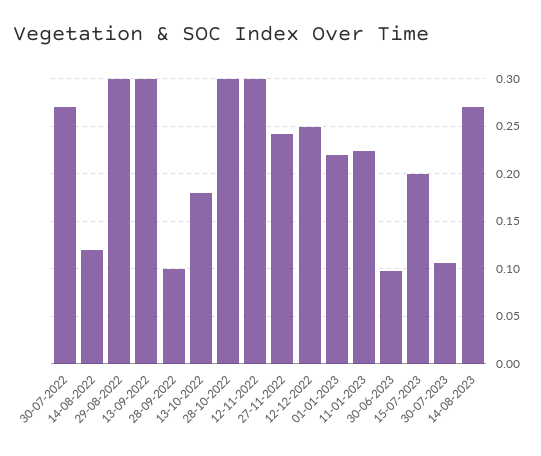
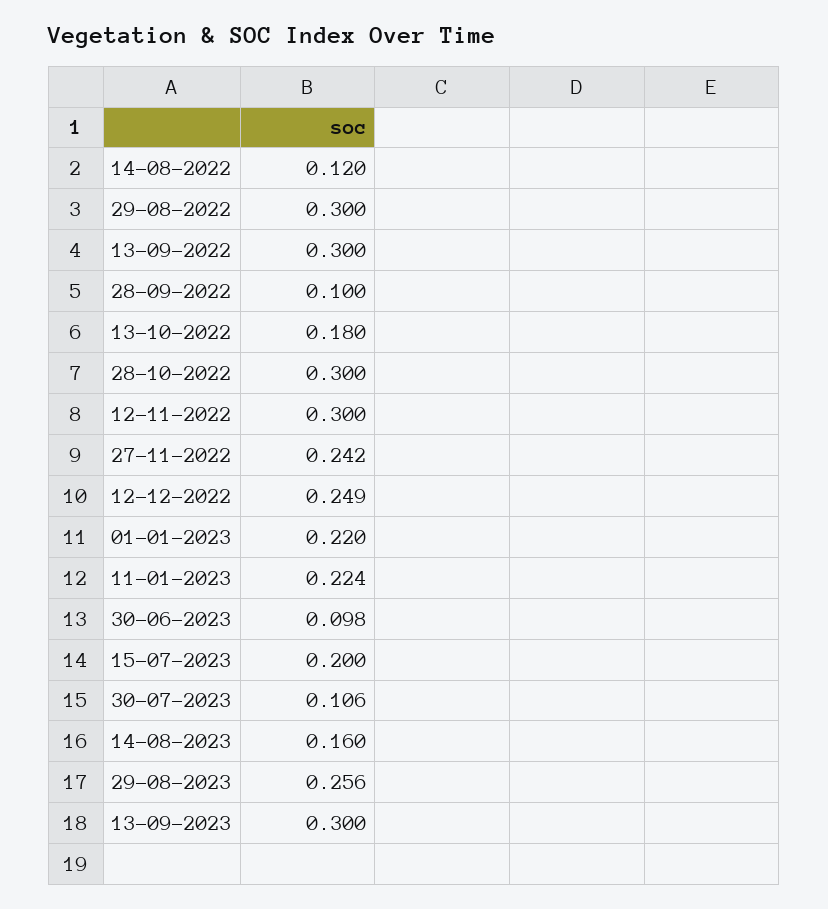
30-07-2022: 0.27 -> none
14-08-2023: 0.27 -> 0.16
29-08-2023: none -> 0.256
13-09-2023: none -> 0.3

